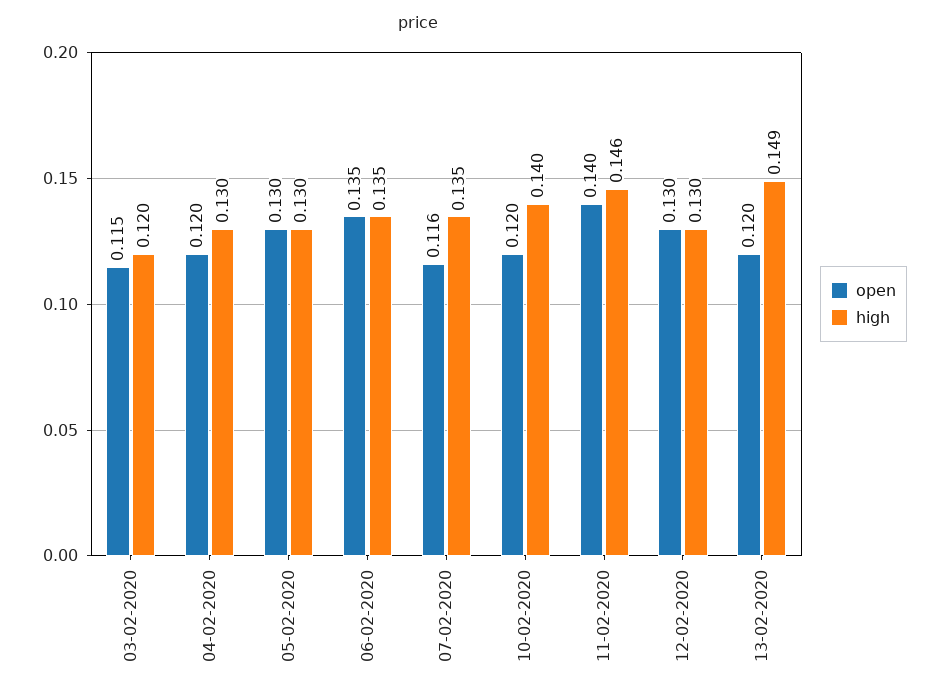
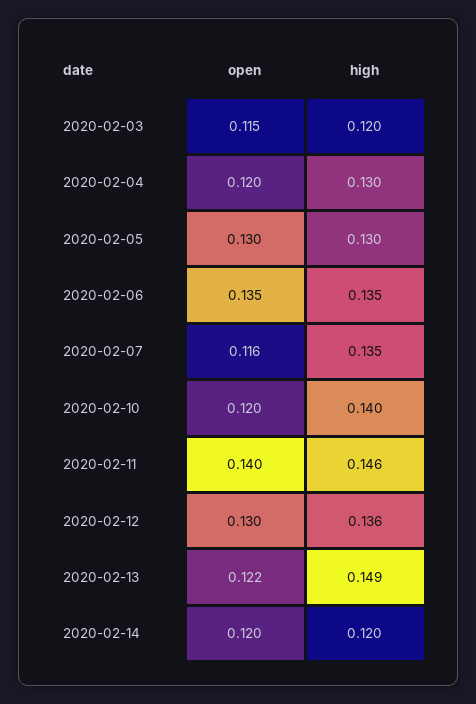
high, 12-02-2020: 0.13 -> 0.136
open, 13-02-2020: 0.12 -> 0.122
open, 2020-02-14: none -> 0.12
high, 2020-02-14: none -> 0.12

